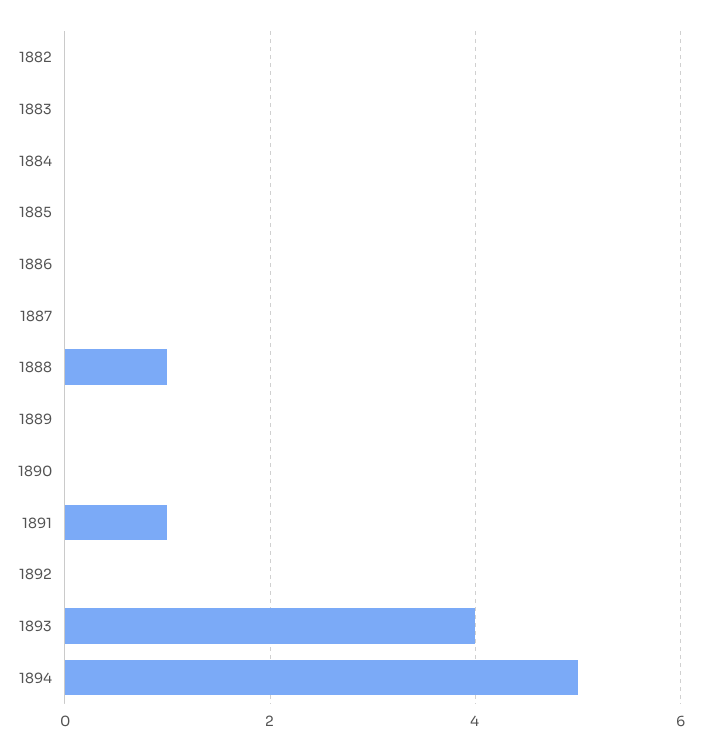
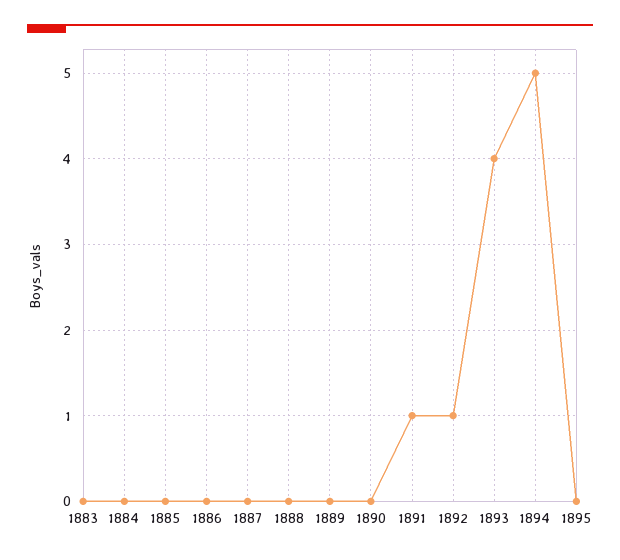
1882: 0 -> none
1888: 1 -> 0
1892: 0 -> 1
1895: none -> 0

